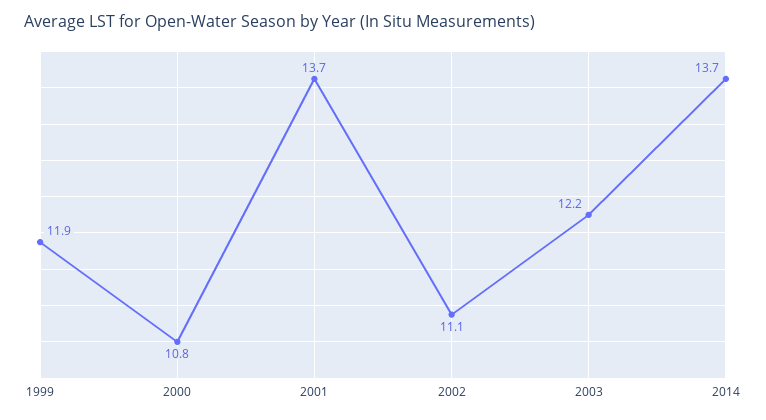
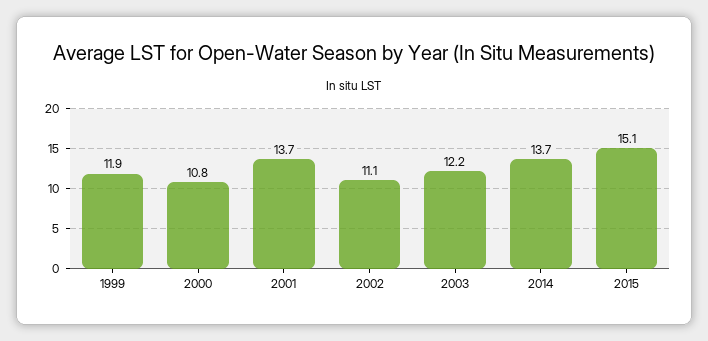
2015: none -> 15.1

